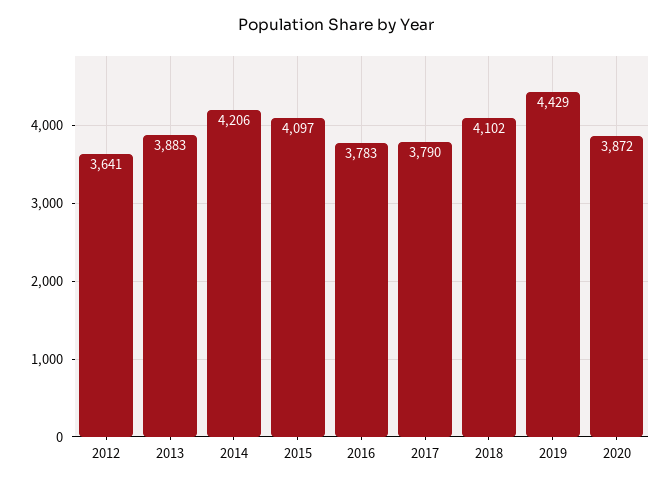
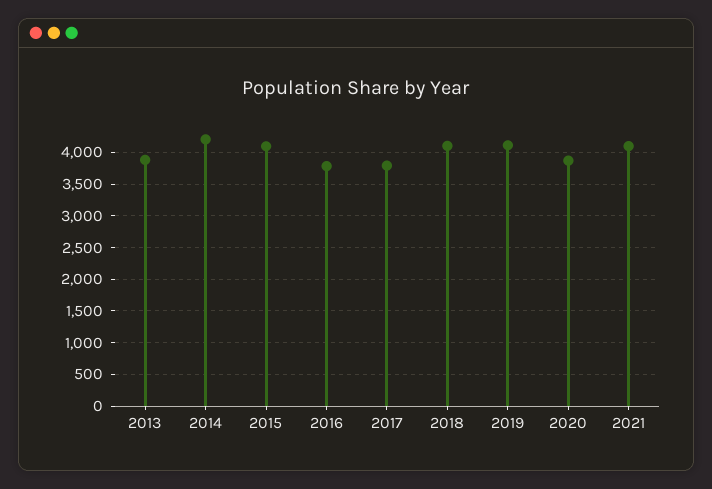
2012: 3641 -> none
2019: 4429 -> 4100
2021: none -> 4100

